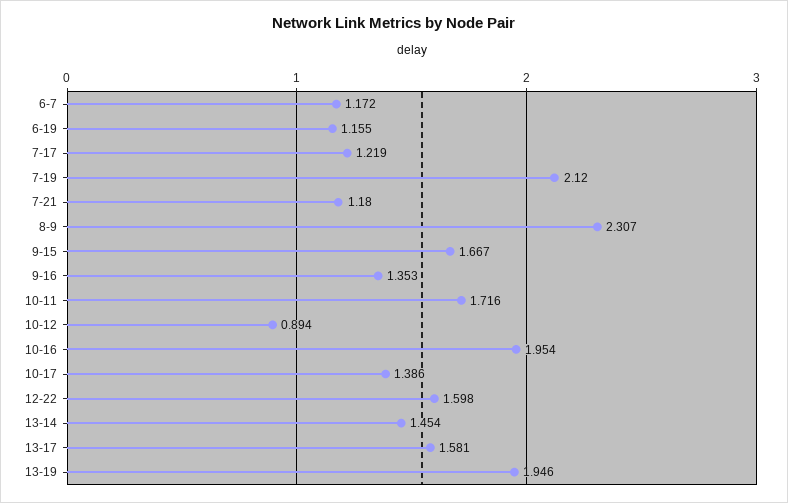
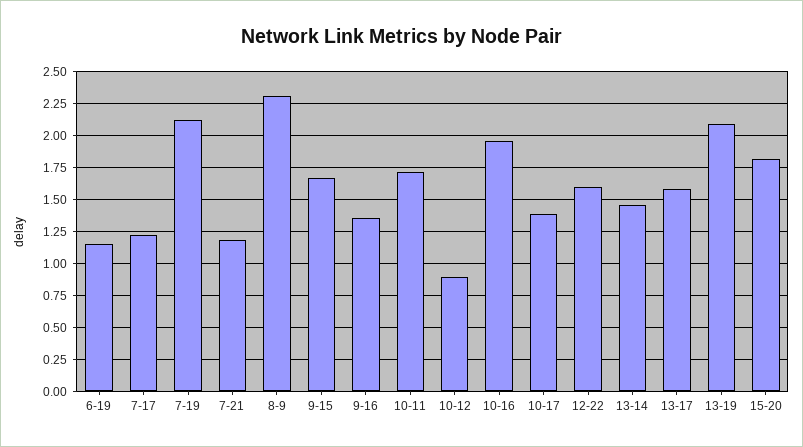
6-7: 1.172 -> none
13-19: 1.946 -> 2.1
15-20: none -> 1.8

